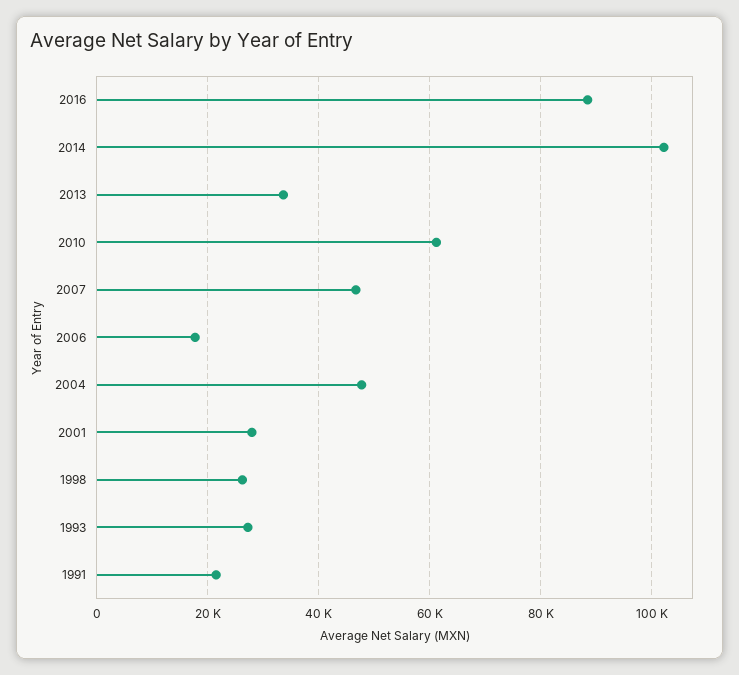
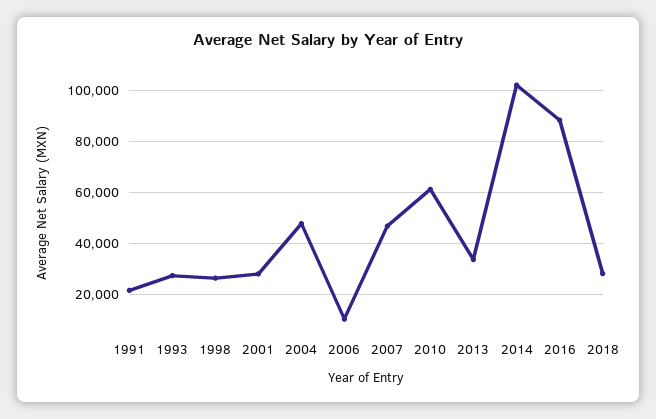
2006: 18000 -> 10000
2018: none -> 27500

